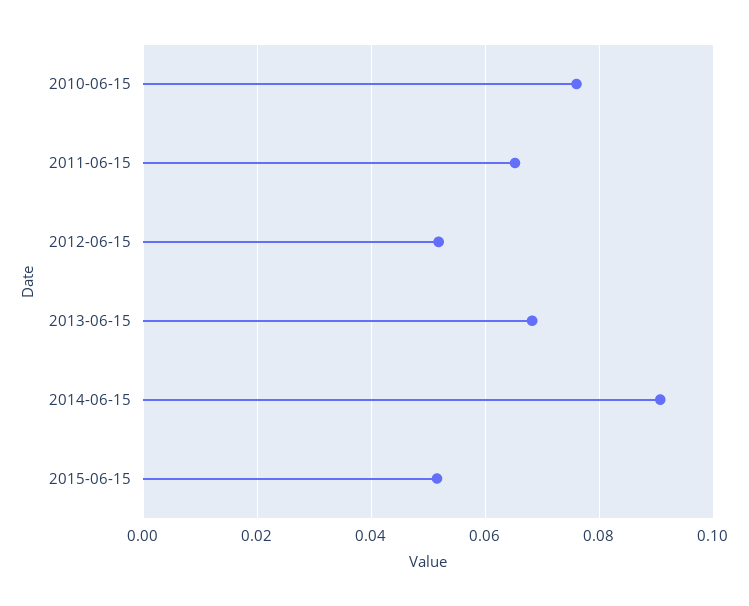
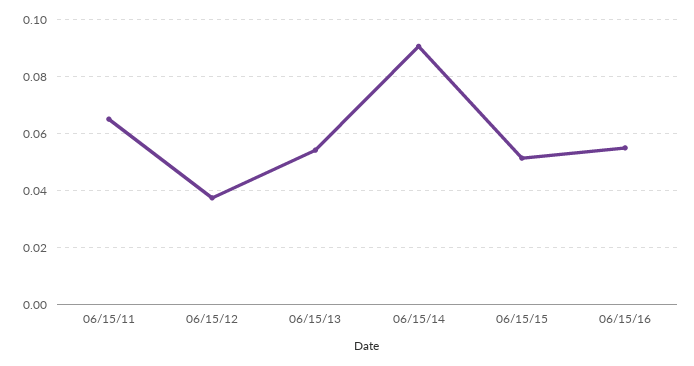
2010-06-15: 0.076 -> none
2012-06-15: 0.052 -> 0.0375
2013-06-15: 0.068 -> 0.055
06/15/16: none -> 0.055

